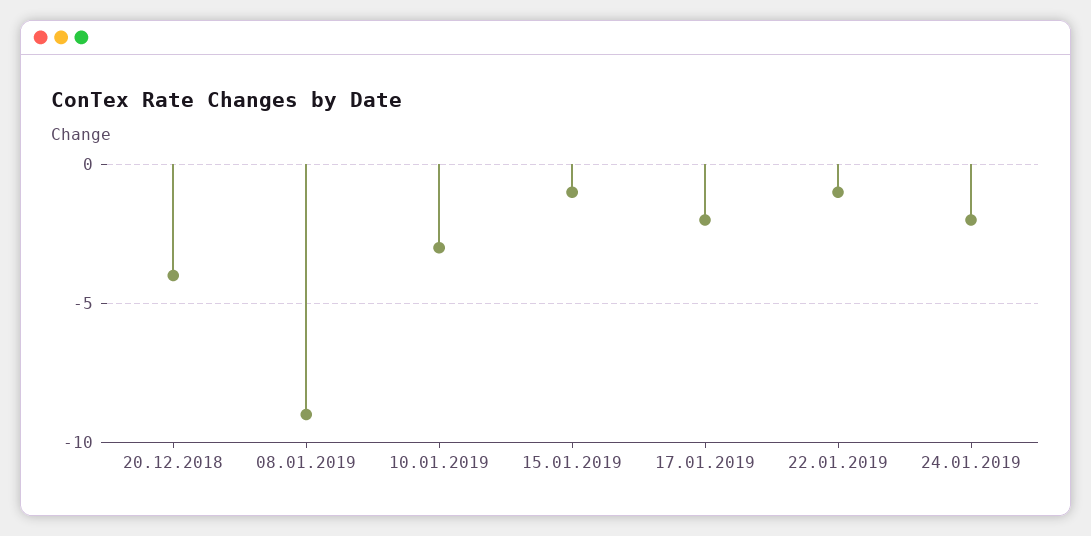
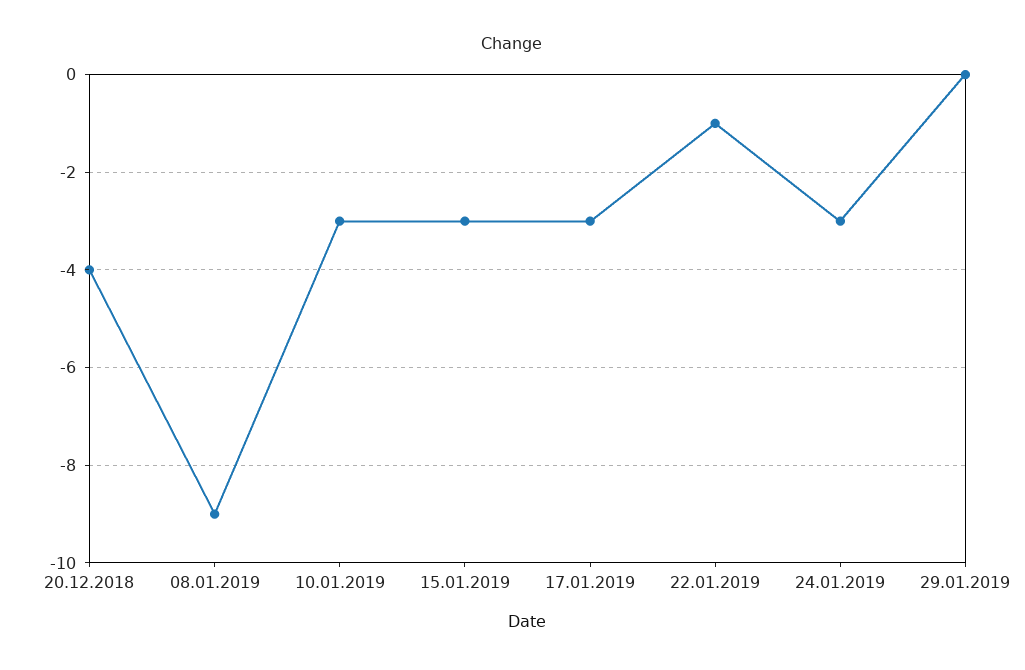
15.01.2019: -1 -> -3
17.01.2019: -2 -> -3
24.01.2019: -2 -> -3
29.01.2019: none -> 0

